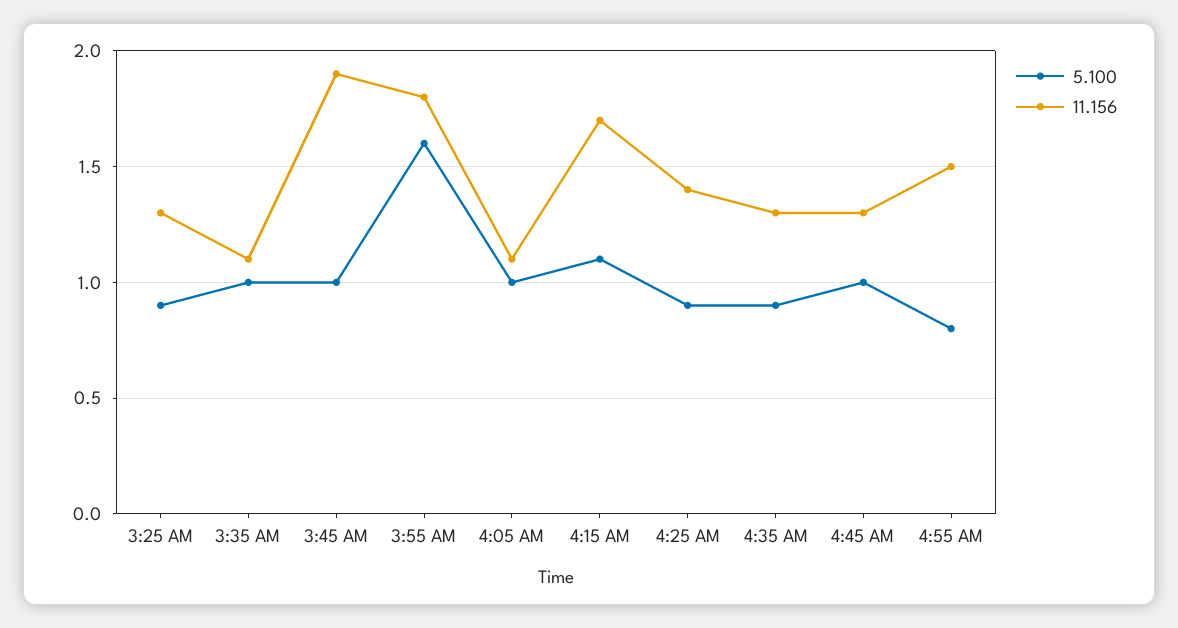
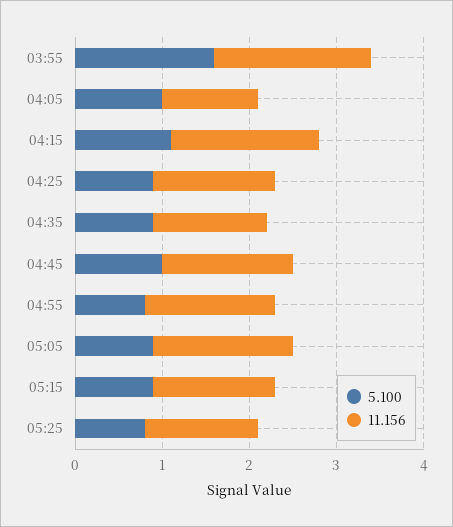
5.100, 3:25 AM: 0.9 -> none
11.156, 3:25 AM: 1.3 -> none
5.100, 3:35 AM: 1 -> none
11.156, 3:35 AM: 1.1 -> none
5.100, 3:45 AM: 1 -> none
11.156, 3:45 AM: 1.9 -> none
11.156, 4:45 AM: 1.3 -> 1.5
5.100, 05:05: none -> 0.9
11.156, 05:05: none -> 1.6
5.100, 05:15: none -> 0.9
11.156, 05:15: none -> 1.4
5.100, 05:25: none -> 0.8
11.156, 05:25: none -> 1.3

